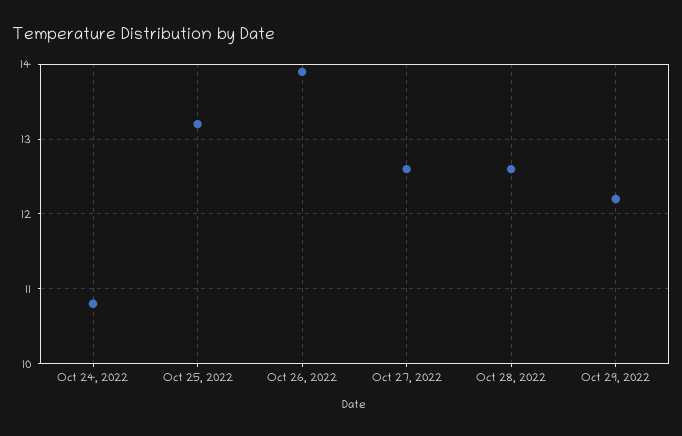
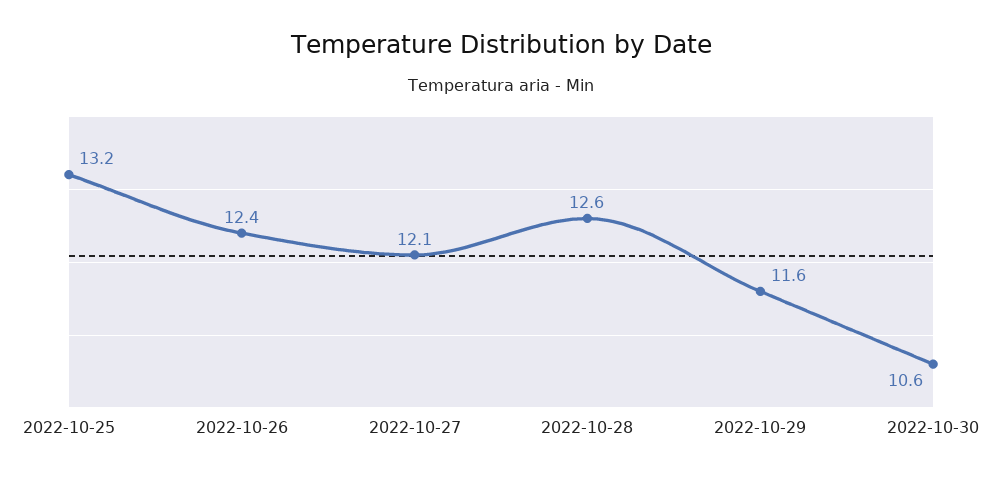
Oct 24, 2022: 10.8 -> none
Oct 26, 2022: 13.9 -> 12.4
Oct 27, 2022: 12.6 -> 12.1
Oct 29, 2022: 12.2 -> 11.6
2022-10-30: none -> 10.6

